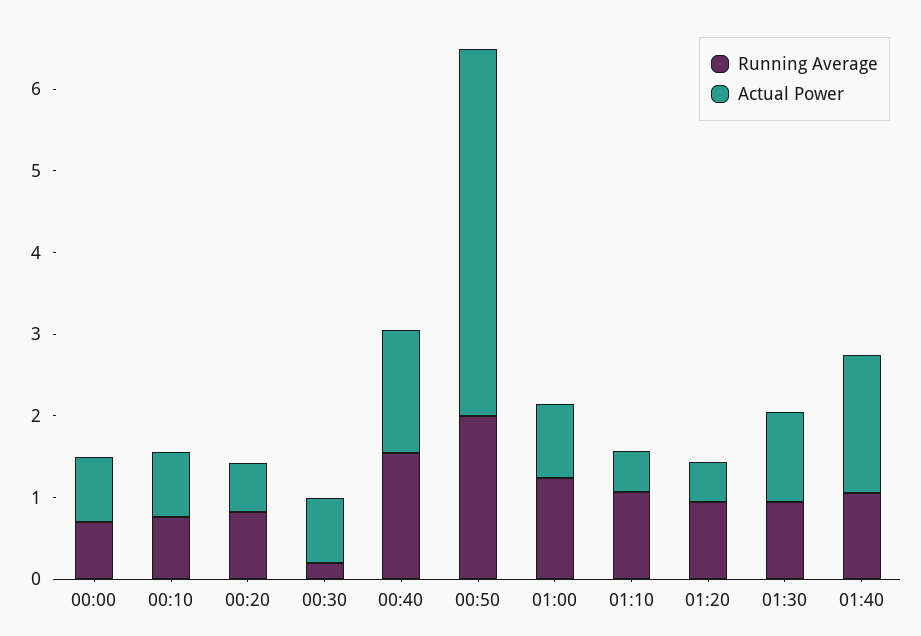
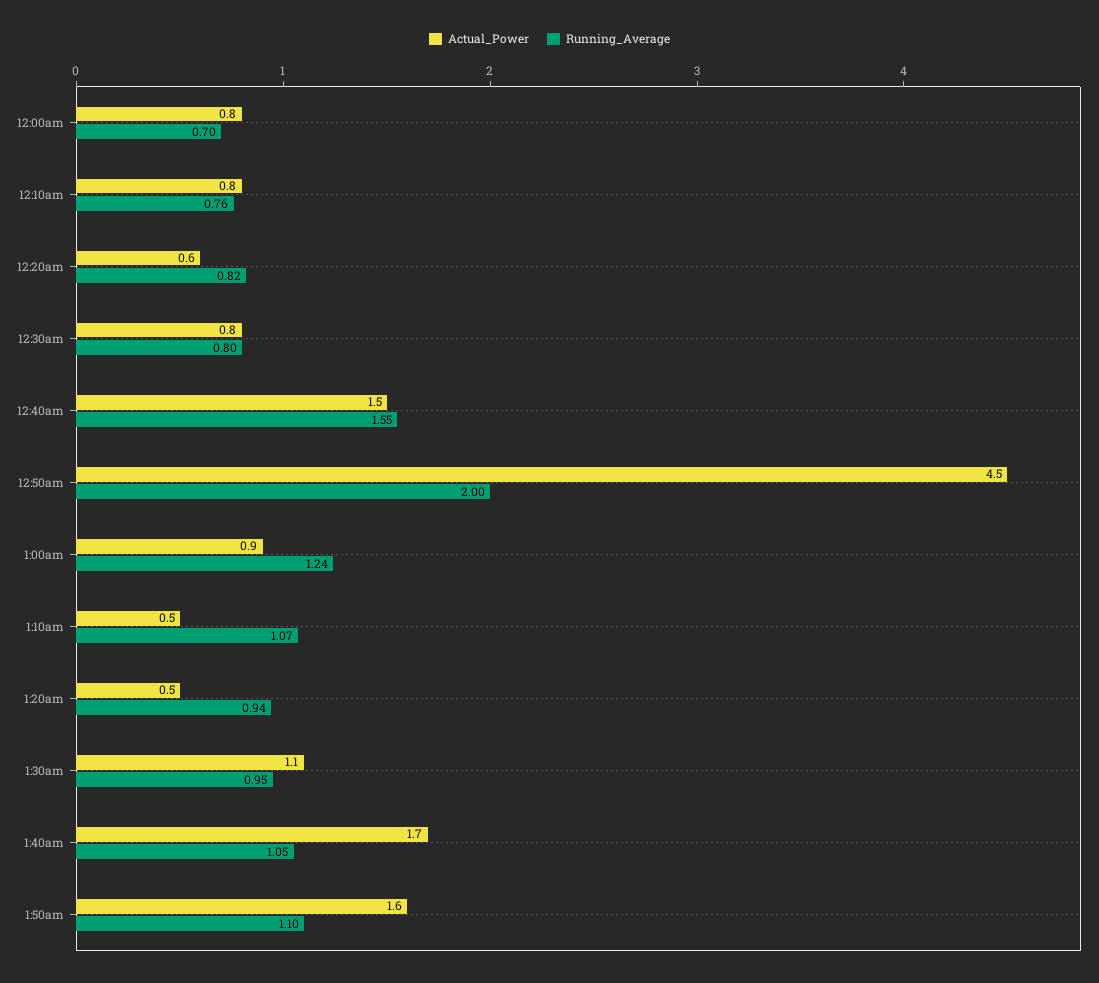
Running Average, 00:30: 0.2 -> 0.8
Actual Power, 1:50am: none -> 1.6
Running Average, 1:50am: none -> 1.1

